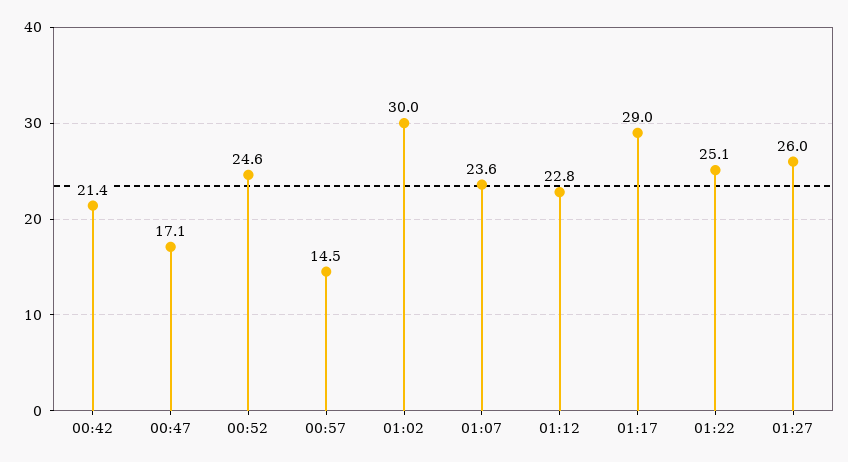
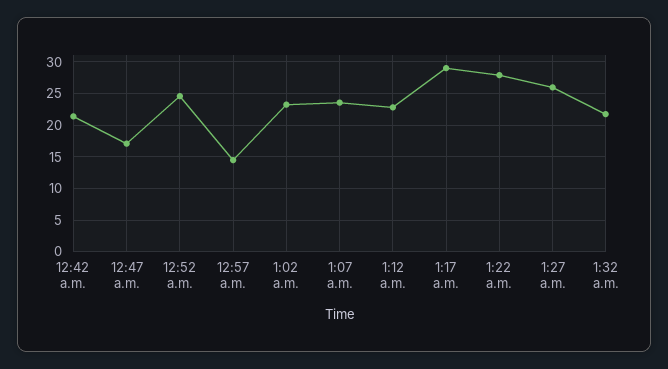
01:02: 30 -> 23
01:22: 25.1 -> 28
1:32 a.m.: none -> 22

